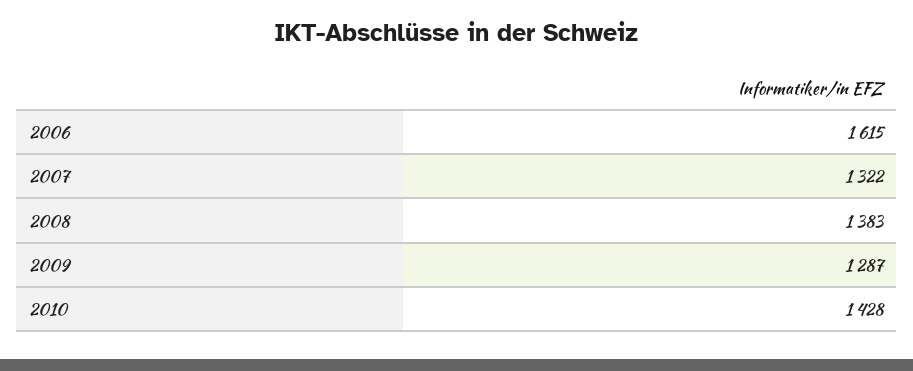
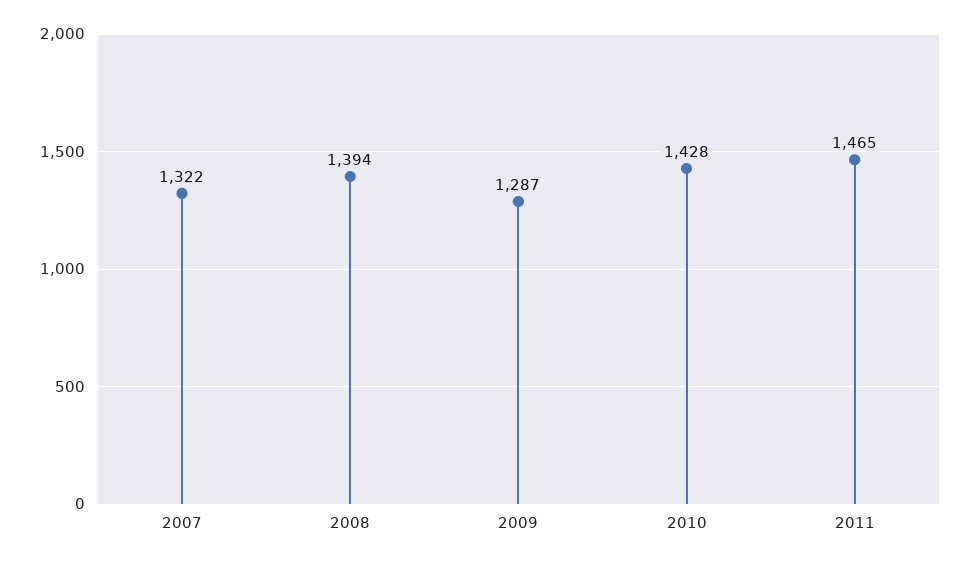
2006: 1615 -> none
2008: 1383 -> 1394
2011: none -> 1465

